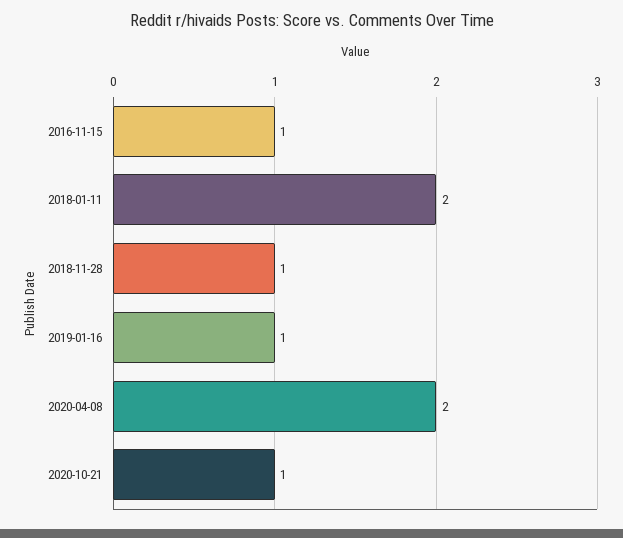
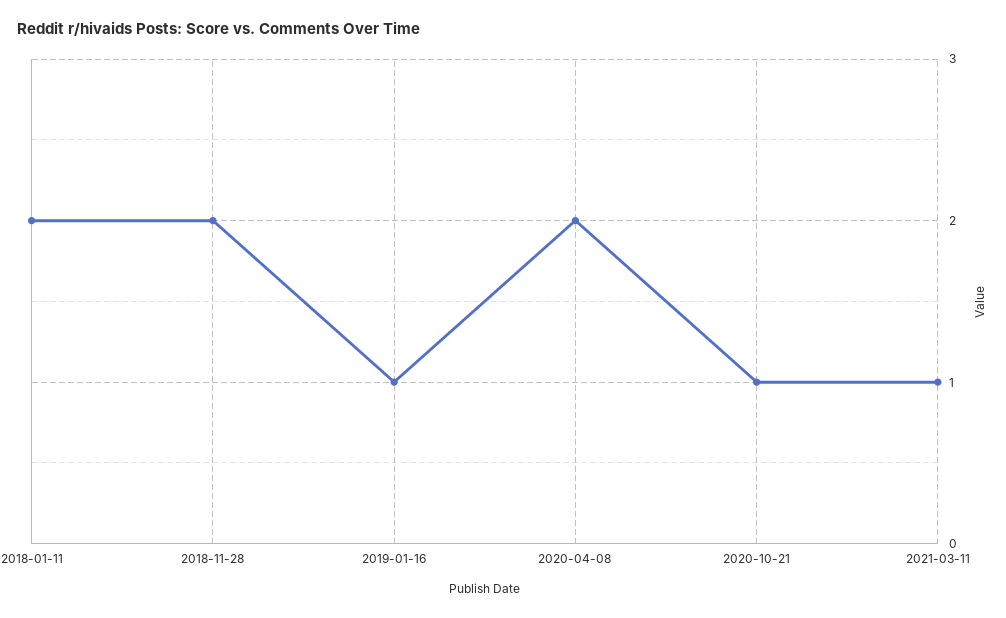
2016-11-15: 1 -> none
2018-11-28: 1 -> 2
2021-03-11: none -> 1

